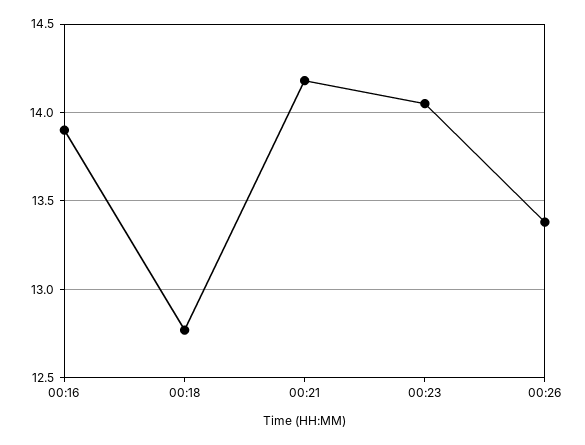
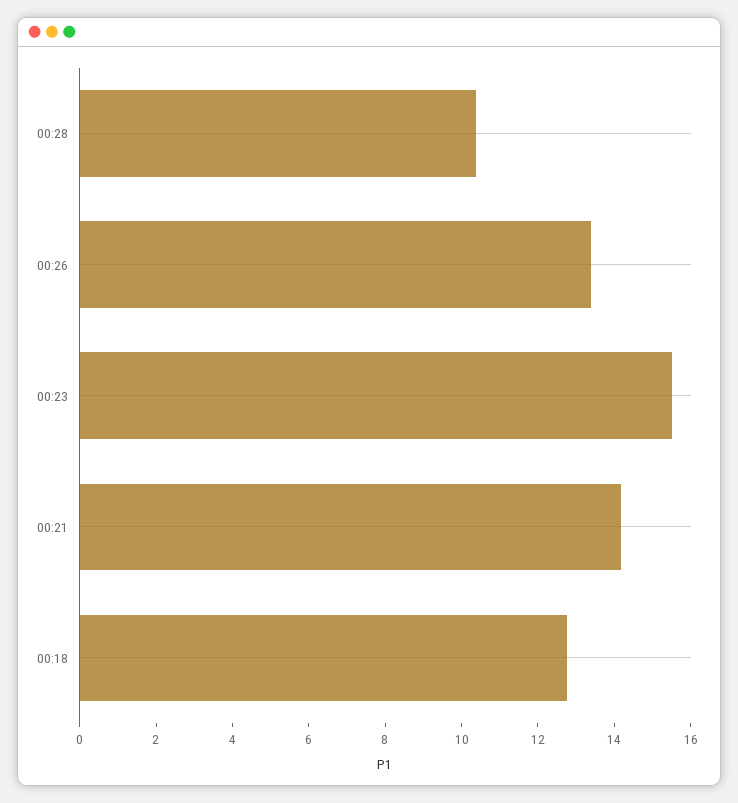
00:16: 13.9 -> none
00:23: 14.05 -> 15.5
00:28: none -> 10.5

